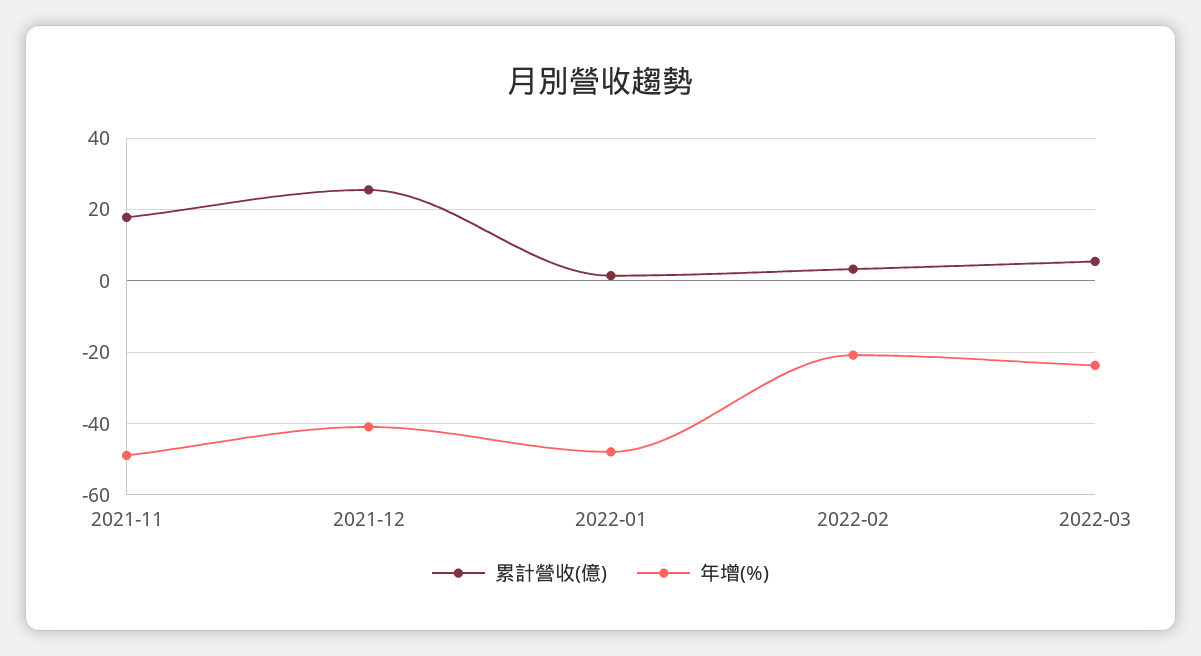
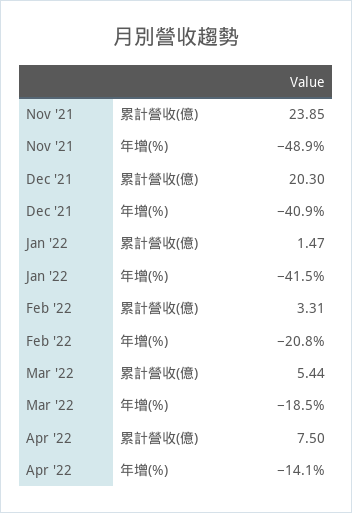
累計營收(億), 2021-11: 18 -> 23.85
累計營收(億), 2021-12: 26 -> 20.3
年增(%), 2022-01: -48 -> -41.5
年增(%), 2022-03: -24 -> -18.5
累計營收(億), Apr '22: none -> 7.5
年增(%), Apr '22: none -> -14.1

